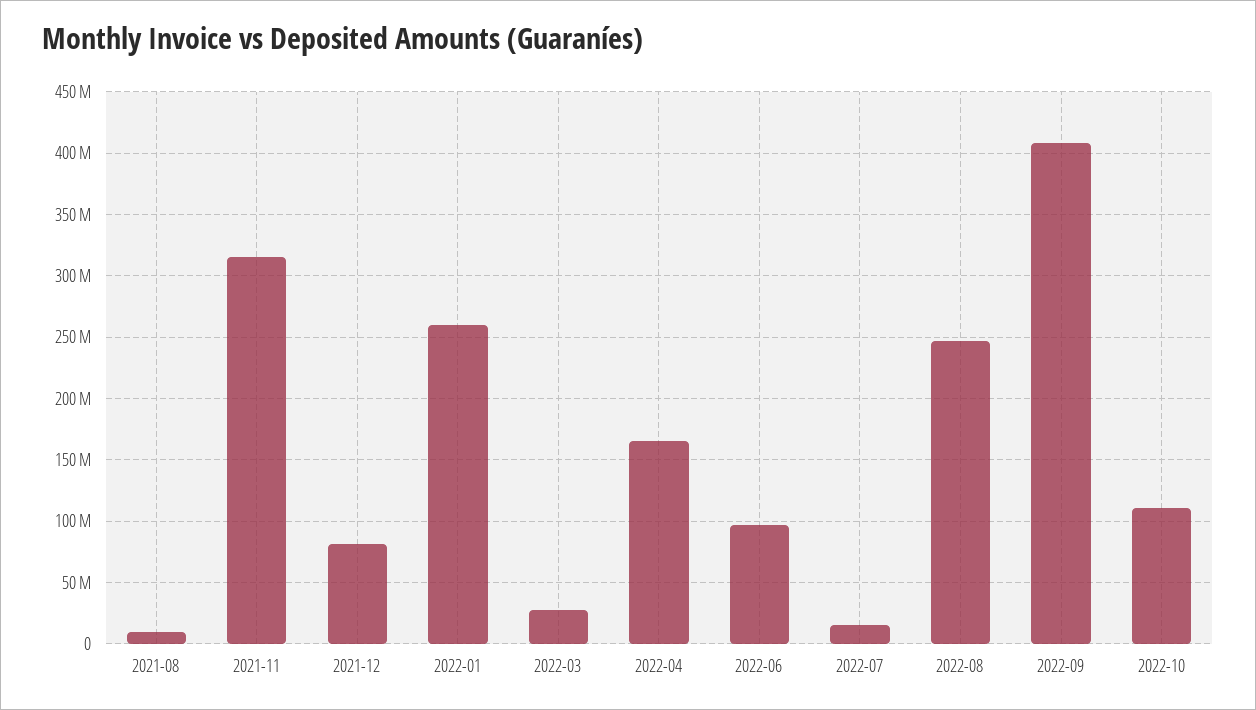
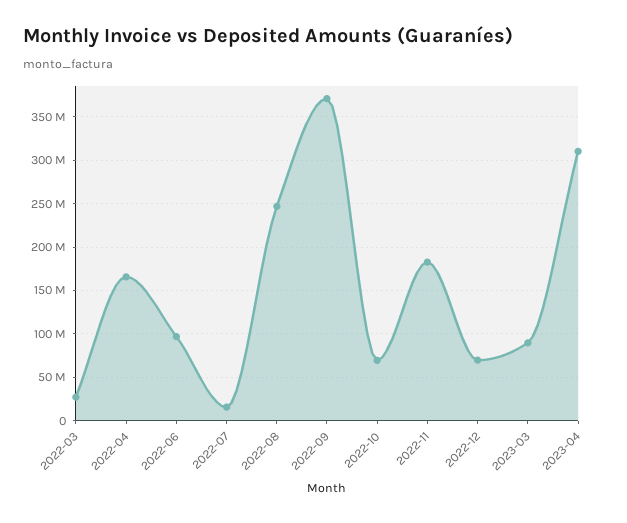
2021-08: 10000000 -> none
2021-11: 315000000 -> none
2021-12: 80000000 -> none
2022-01: 260000000 -> none
2022-09: 410000000 -> 370000000
2022-10: 110000000 -> 70000000
2022-11: none -> 180000000
2022-12: none -> 70000000
2023-03: none -> 90000000
2023-04: none -> 310000000

